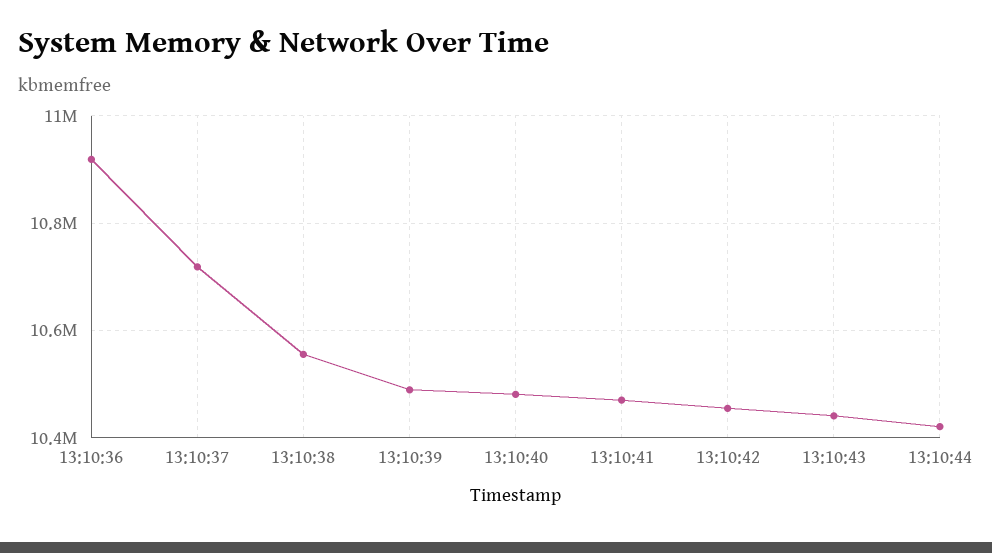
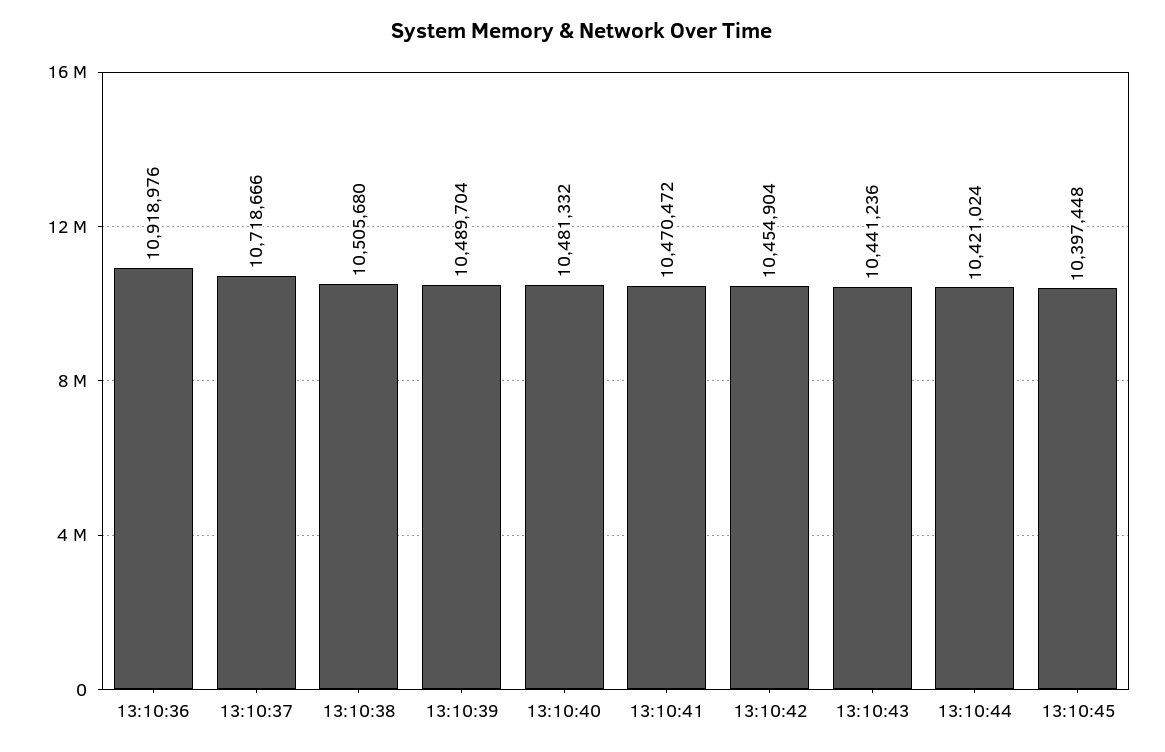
13:10:38: 10560000 -> 10505680
13:10:45: none -> 10397448

